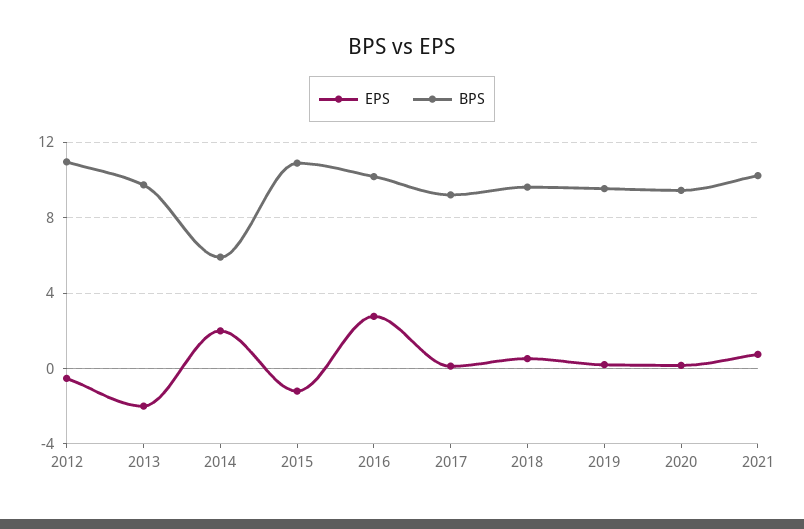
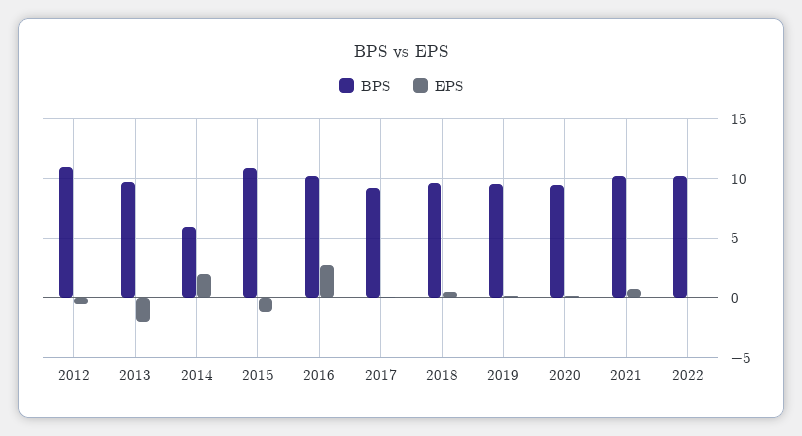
BPS, 2022: none -> 10
EPS, 2022: none -> 0

